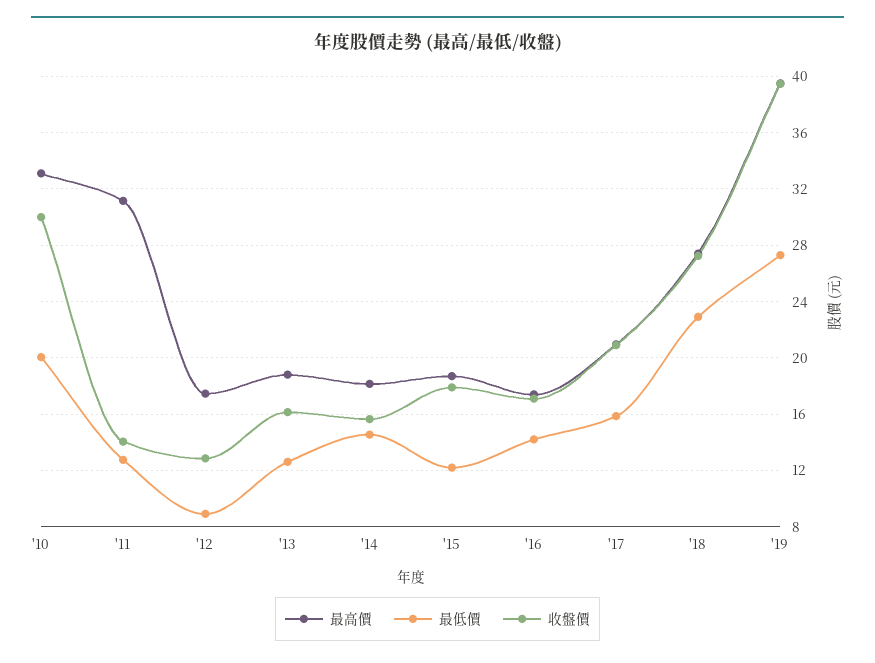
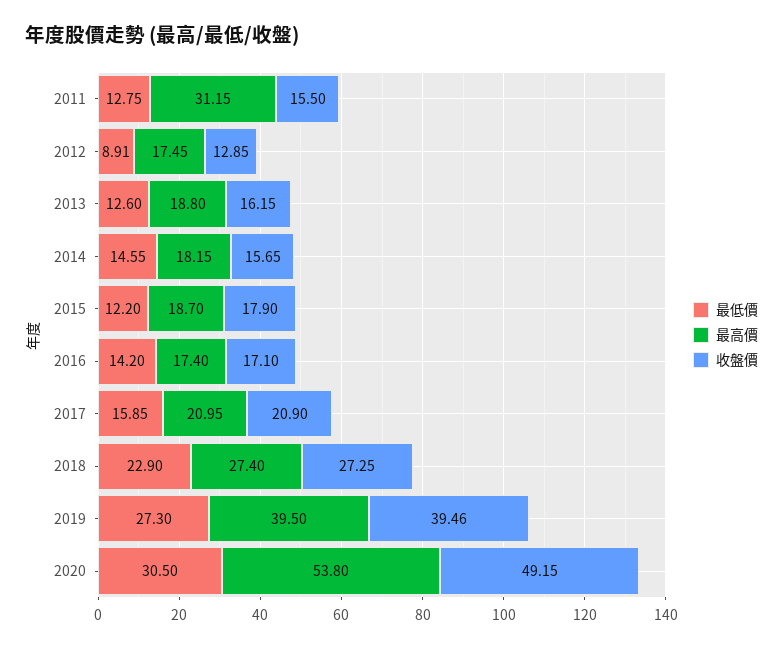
最高價, '10: 33 -> none
最低價, '10: 20 -> none
收盤價, '10: 30 -> none
收盤價, '11: 14 -> 15.5
最低價, 2020: none -> 30.5
最高價, 2020: none -> 53.8
收盤價, 2020: none -> 49.15

